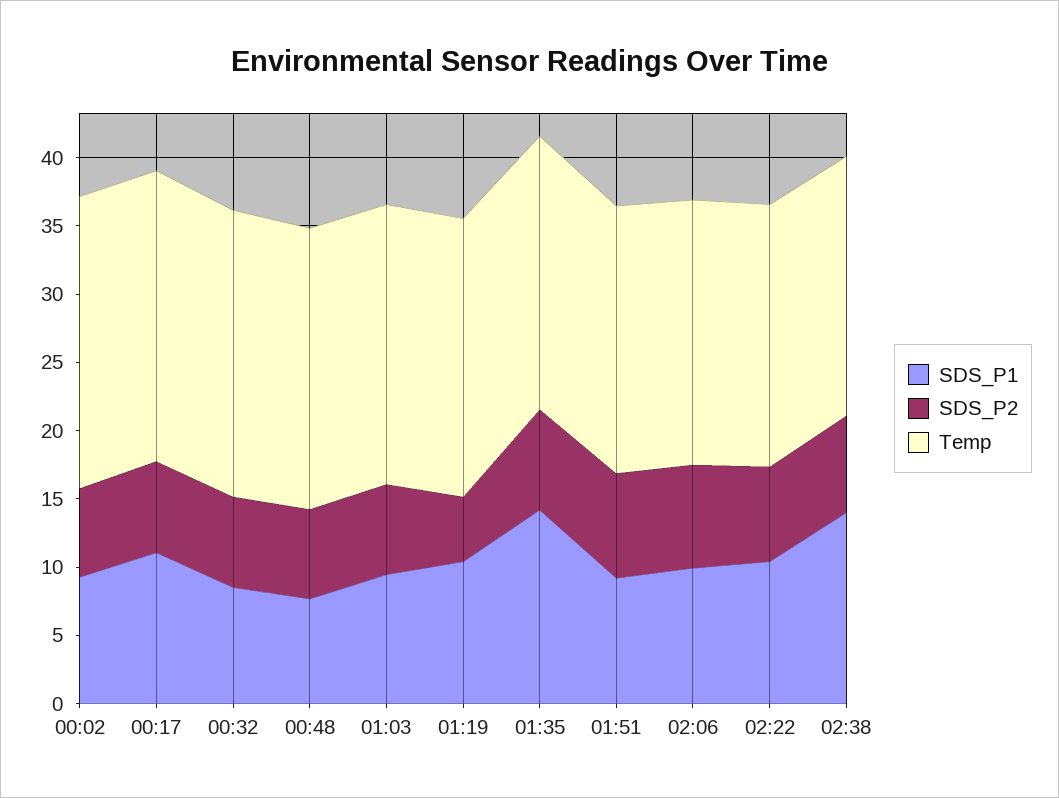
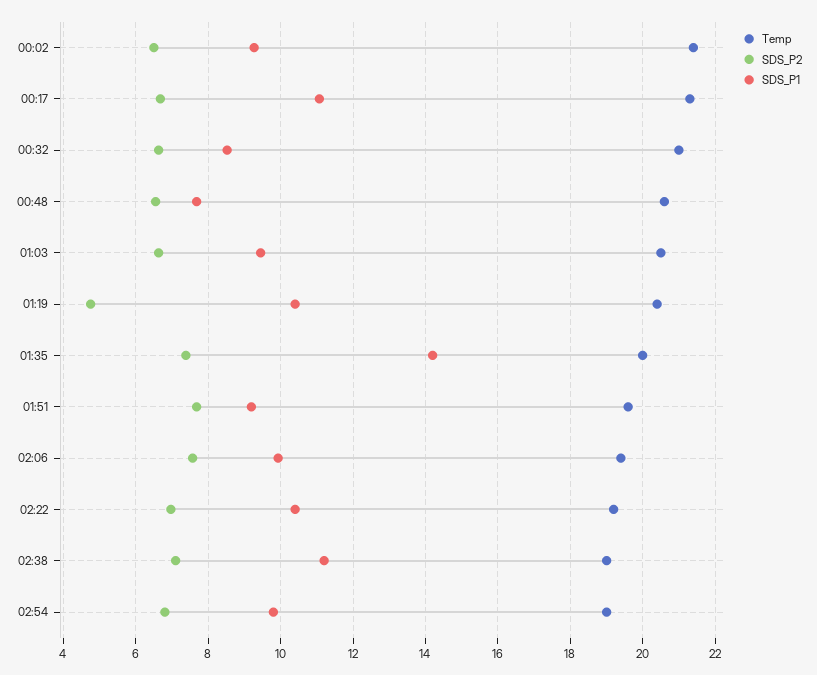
SDS_P1, 02:38: 14 -> 11.2
Temp, 02:54: none -> 19
SDS_P2, 02:54: none -> 6.8
SDS_P1, 02:54: none -> 9.8

